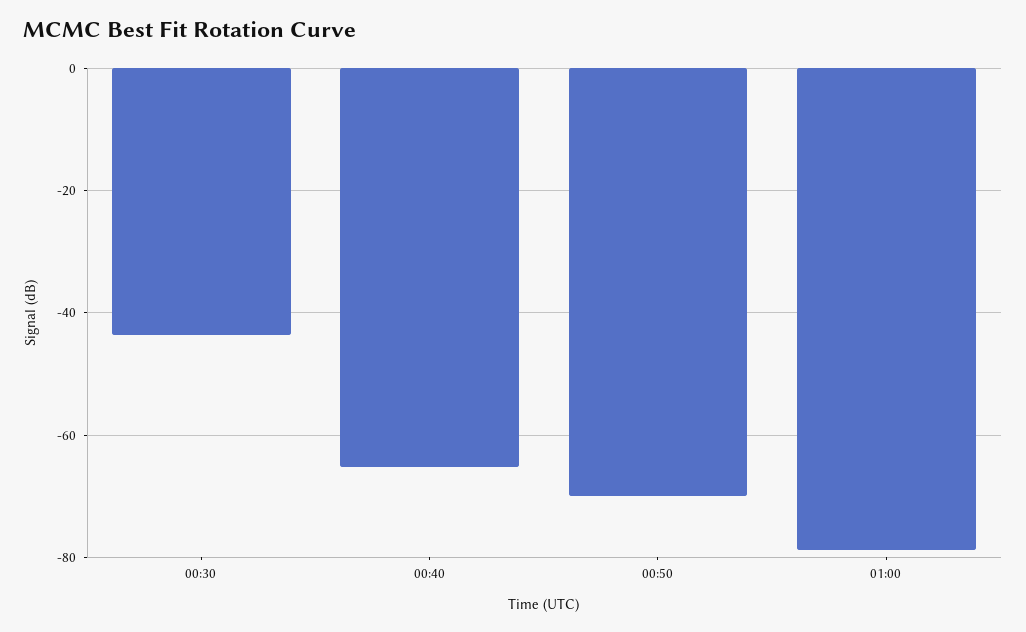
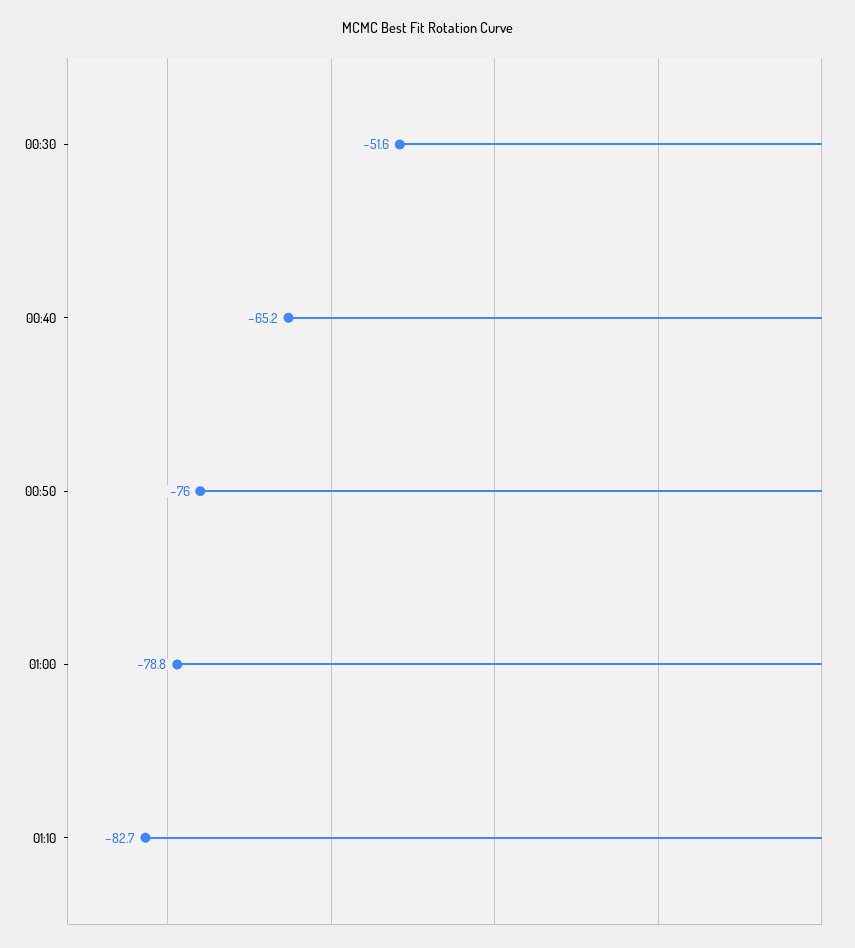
00:30: -44 -> -51.6
00:50: -70 -> -76
01:10: none -> -82.7

